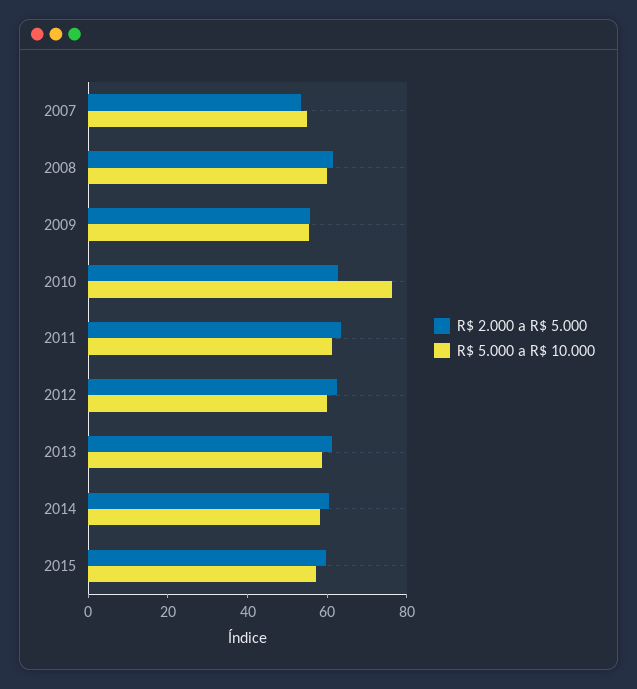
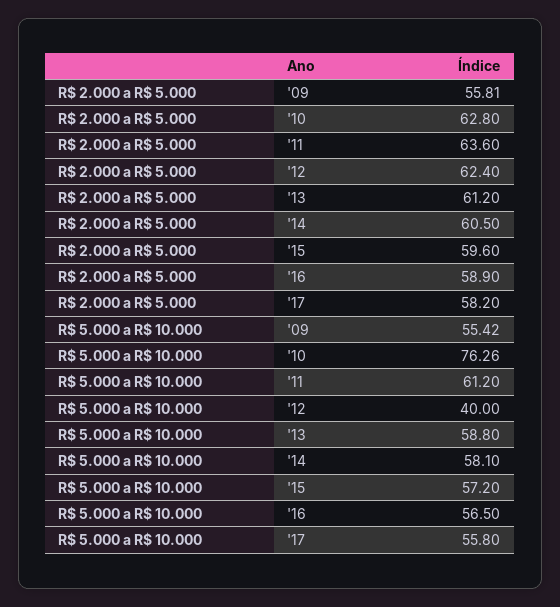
R$ 2.000 a R$ 5.000, 2007: 55 -> none
R$ 5.000 a R$ 10.000, 2007: 55 -> none
R$ 2.000 a R$ 5.000, 2008: 60 -> none
R$ 5.000 a R$ 10.000, 2008: 60 -> none
R$ 5.000 a R$ 10.000, 2012: 60 -> 40
R$ 2.000 a R$ 5.000, '16: none -> 58.9
R$ 2.000 a R$ 5.000, '17: none -> 58.2
R$ 5.000 a R$ 10.000, '16: none -> 56.5
R$ 5.000 a R$ 10.000, '17: none -> 55.8

